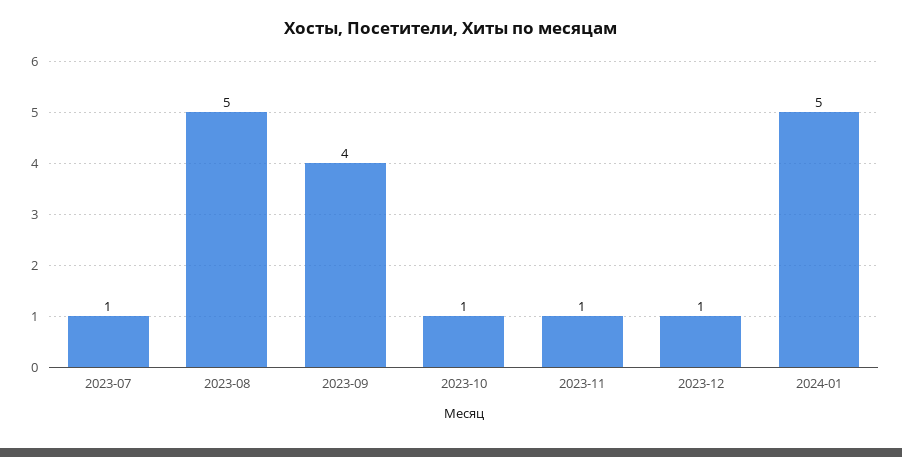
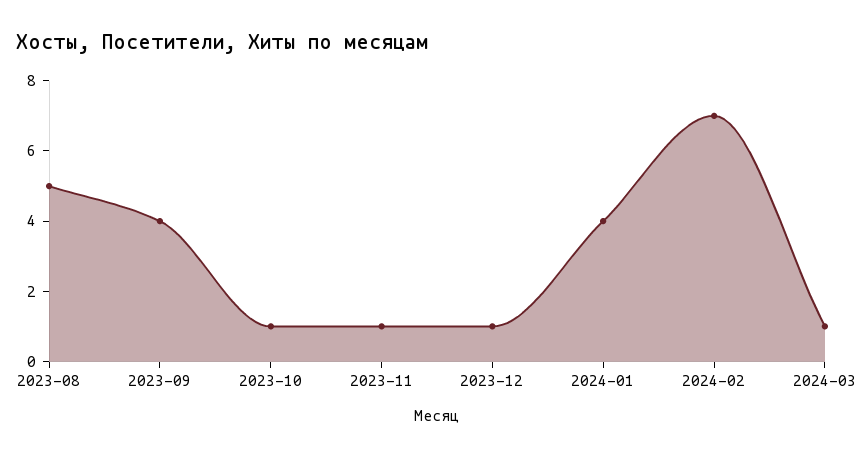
2023-07: 1 -> none
2024-01: 5 -> 4
2024-02: none -> 7
2024-03: none -> 1

